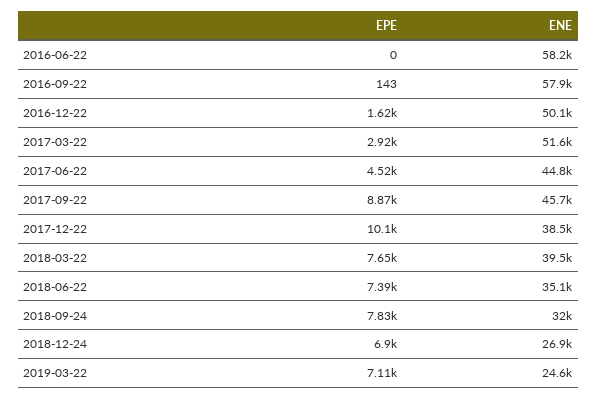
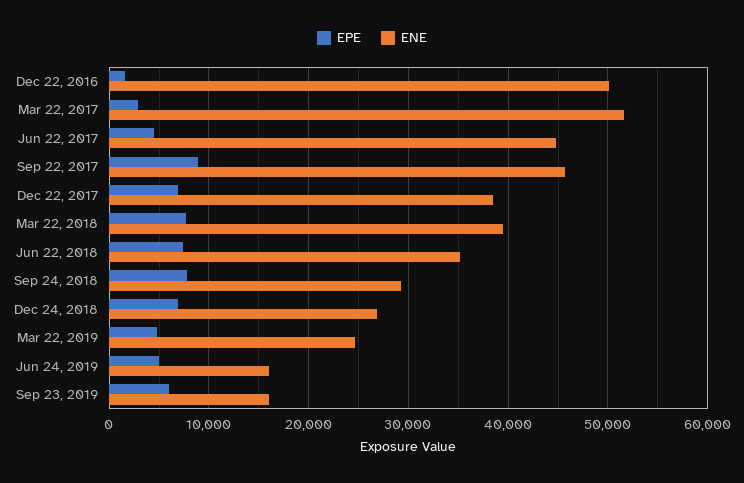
EPE, 2016-06-22: 0 -> none
ENE, 2016-06-22: 58200 -> none
EPE, 2016-09-22: 143 -> none
ENE, 2016-09-22: 57900 -> none
EPE, 2017-12-22: 10100 -> 7000
ENE, 2018-09-24: 32000 -> 29000
EPE, 2019-03-22: 7110 -> 5000
EPE, Jun 24, 2019: none -> 5000
ENE, Jun 24, 2019: none -> 16000
EPE, Sep 23, 2019: none -> 6000
ENE, Sep 23, 2019: none -> 16000

